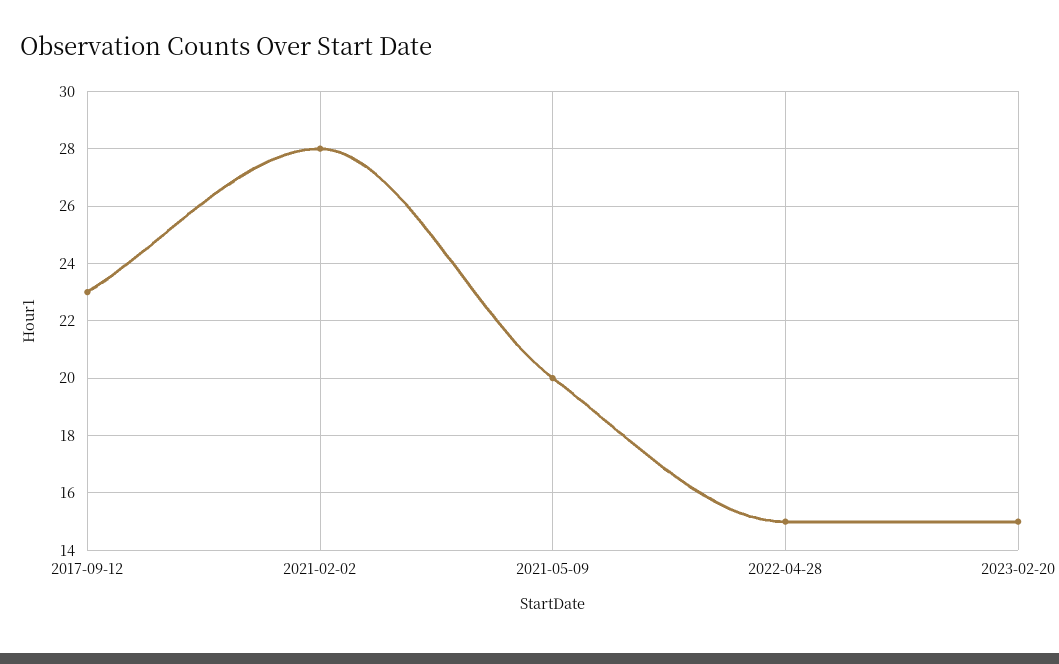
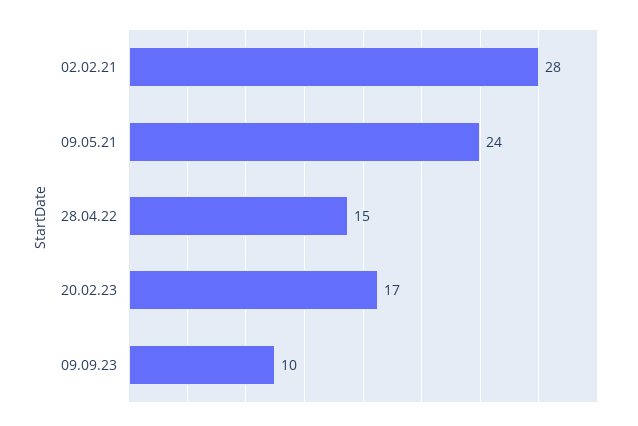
2017-09-12: 23 -> none
2021-05-09: 20 -> 24
2023-02-20: 15 -> 17
09.09.23: none -> 10

